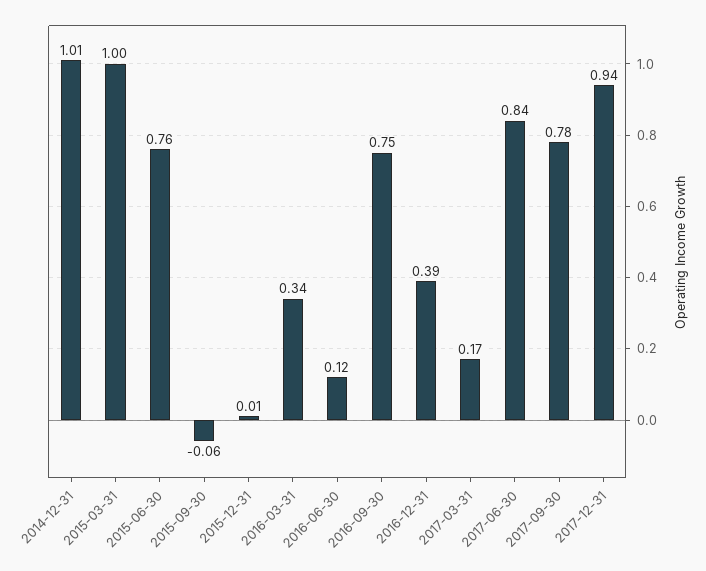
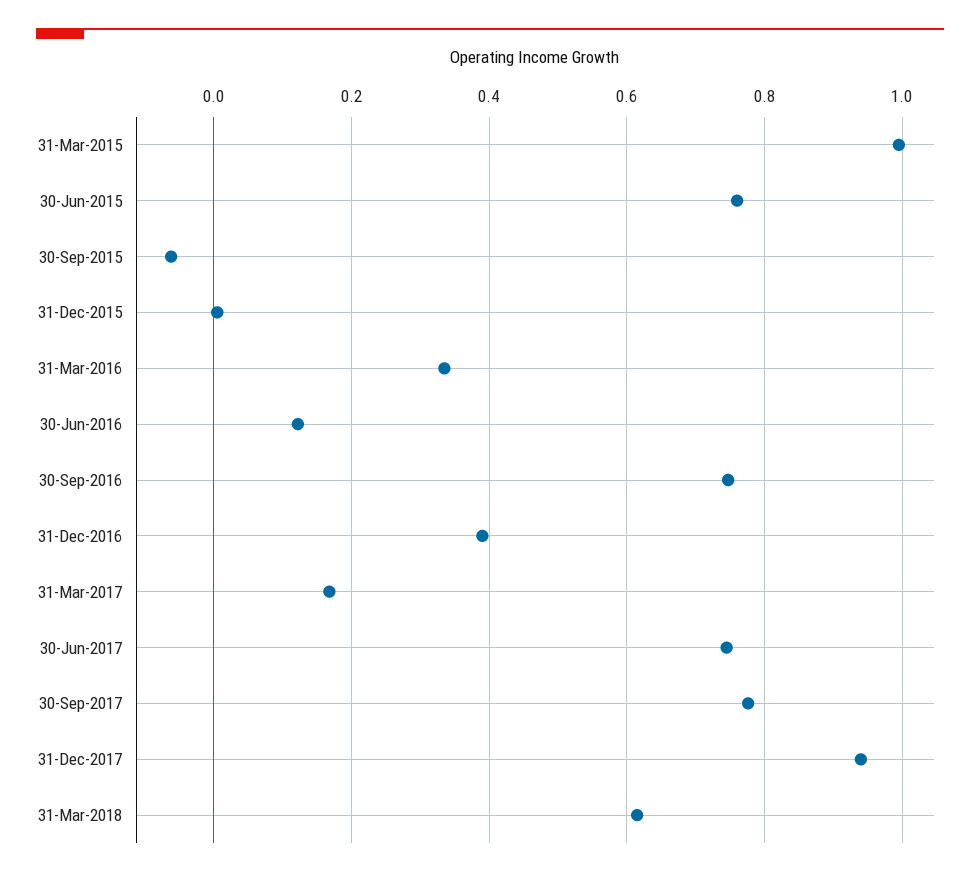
2014-12-31: 1.01 -> none
2017-06-30: 0.84 -> 0.74
31-Mar-2018: none -> 0.62

